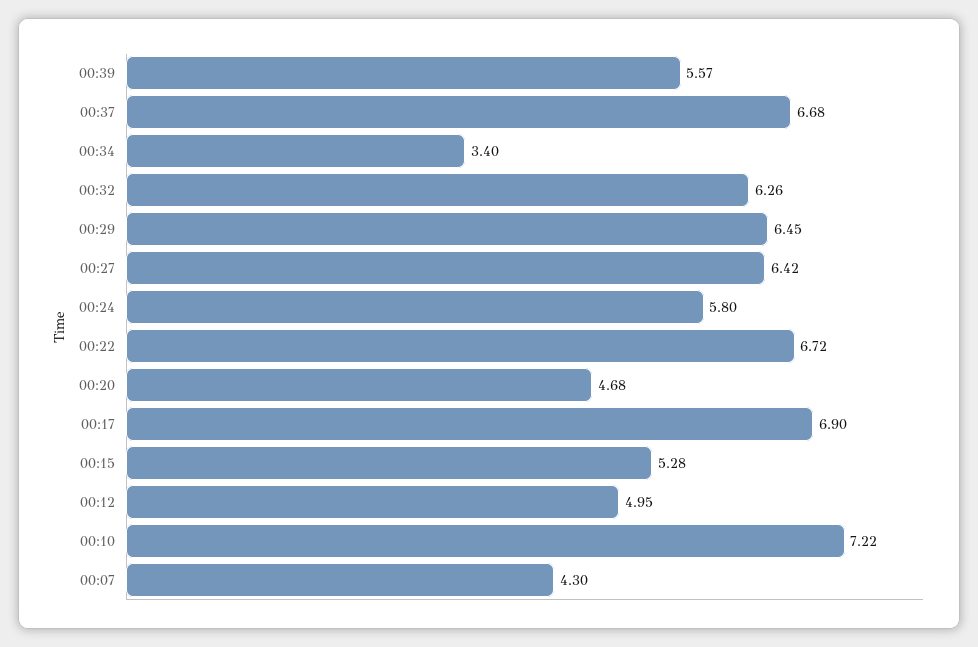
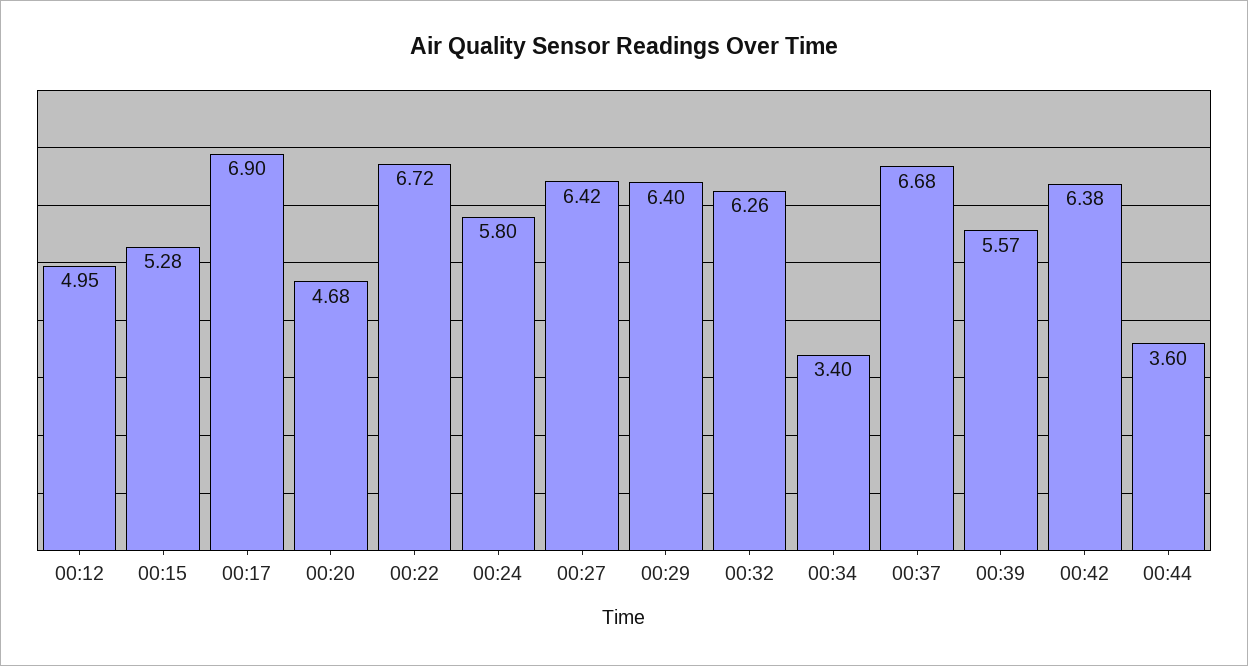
00:29: 6.45 -> 6.4
00:10: 7.22 -> none
00:07: 4.3 -> none
00:42: none -> 6.38
00:44: none -> 3.6

